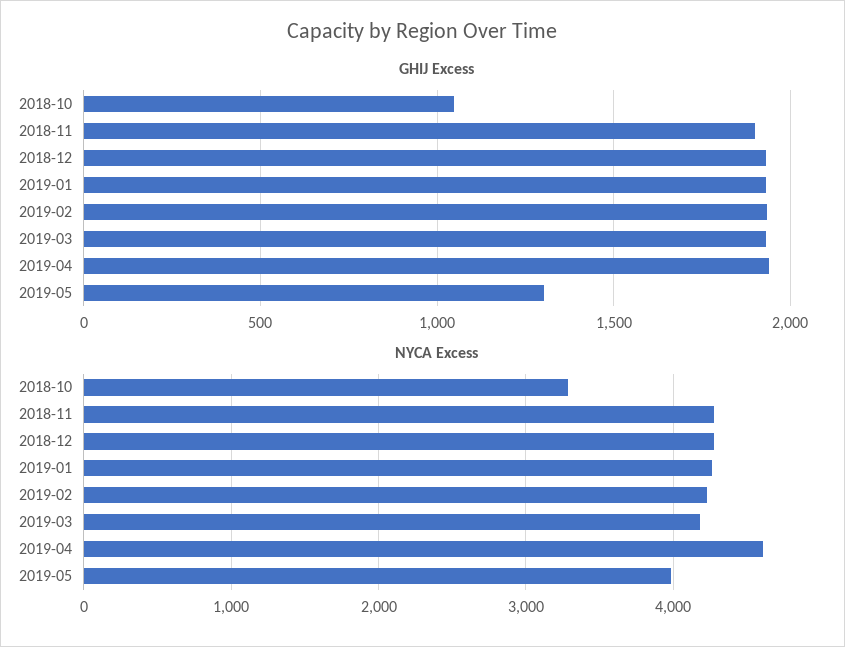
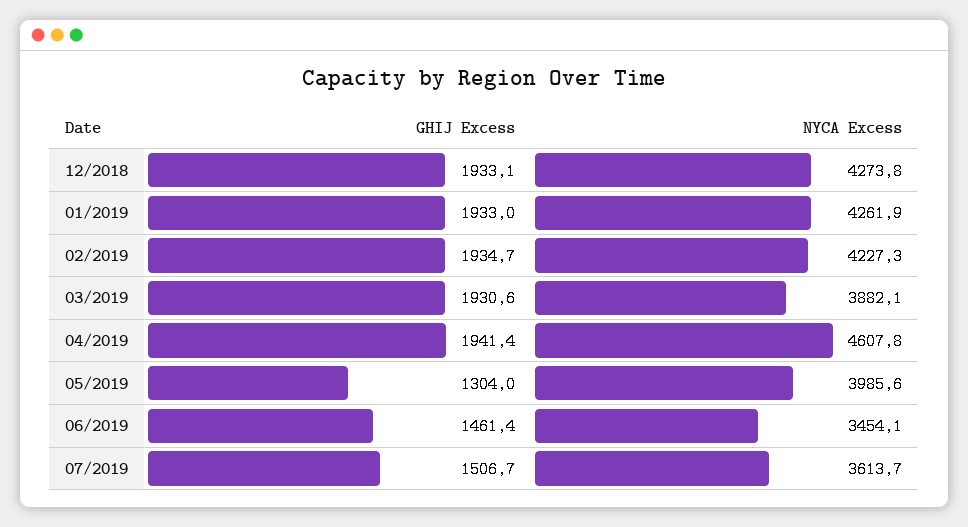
GHIJ Excess, 2018-10: 1050 -> none
GHIJ Excess, 2018-11: 1900 -> none
NYCA Excess, 2018-10: 3300 -> none
NYCA Excess, 2018-11: 4300 -> none
NYCA Excess, 2019-03: 4200 -> 3882.1
GHIJ Excess, 06/2019: none -> 1461.4
NYCA Excess, 06/2019: none -> 3454.1
GHIJ Excess, 07/2019: none -> 1506.7
NYCA Excess, 07/2019: none -> 3613.7

